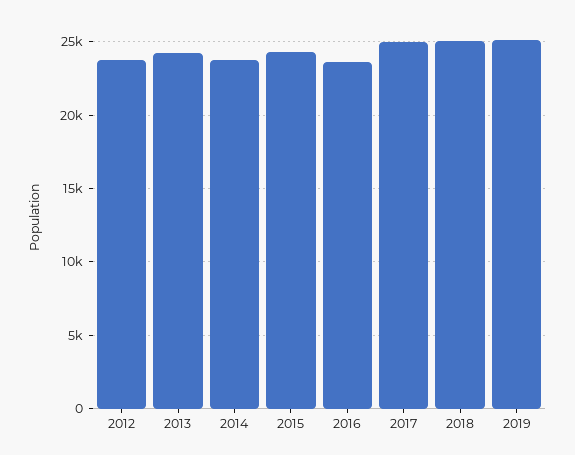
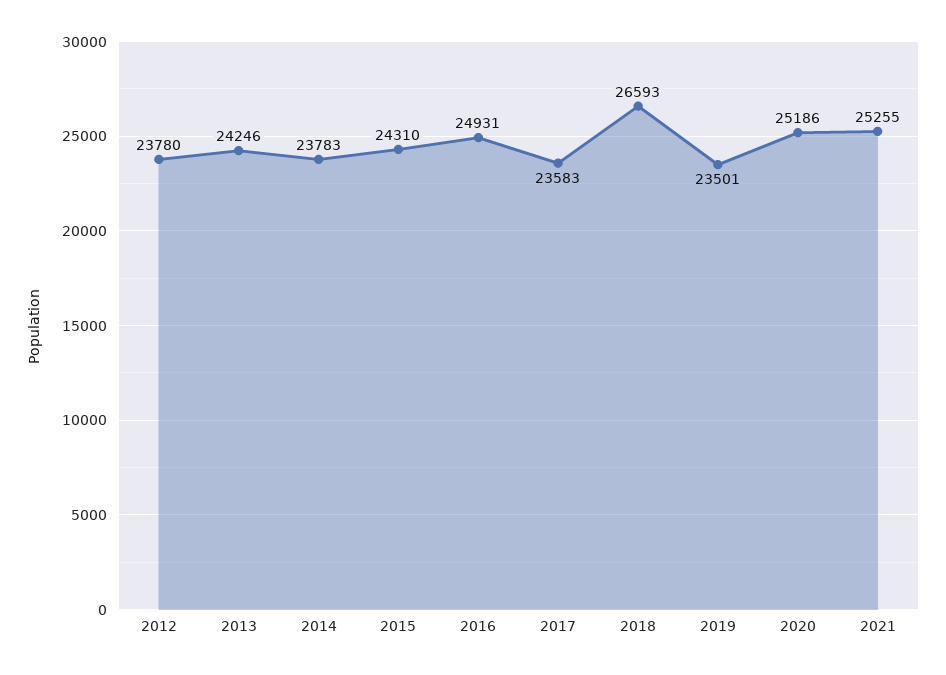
2016: 23500 -> 24931
2017: 25000 -> 23583
2018: 25000 -> 26593
2019: 25000 -> 23501
2020: none -> 25186
2021: none -> 25255

